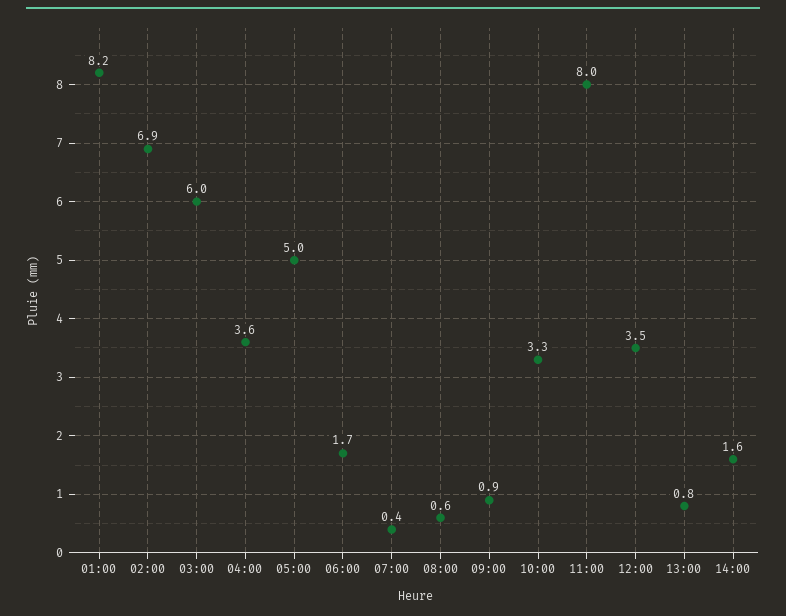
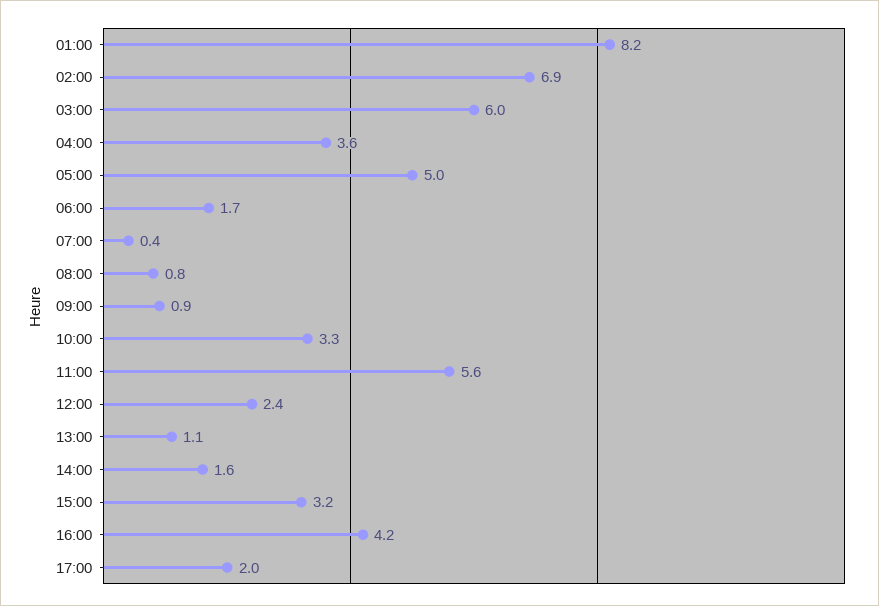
08:00: 0.6 -> 0.8
11:00: 8 -> 5.6
12:00: 3.5 -> 2.4
13:00: 0.8 -> 1.1
15:00: none -> 3.2
16:00: none -> 4.2
17:00: none -> 2

